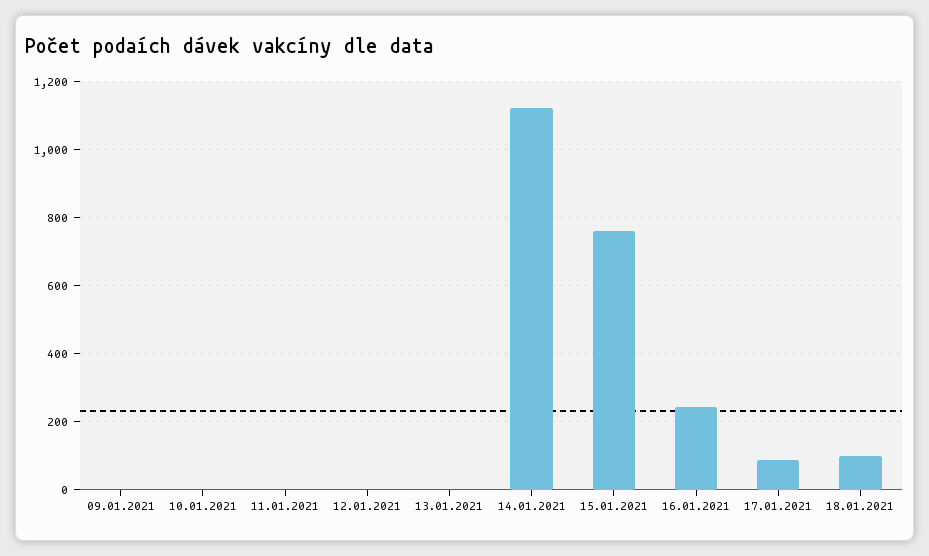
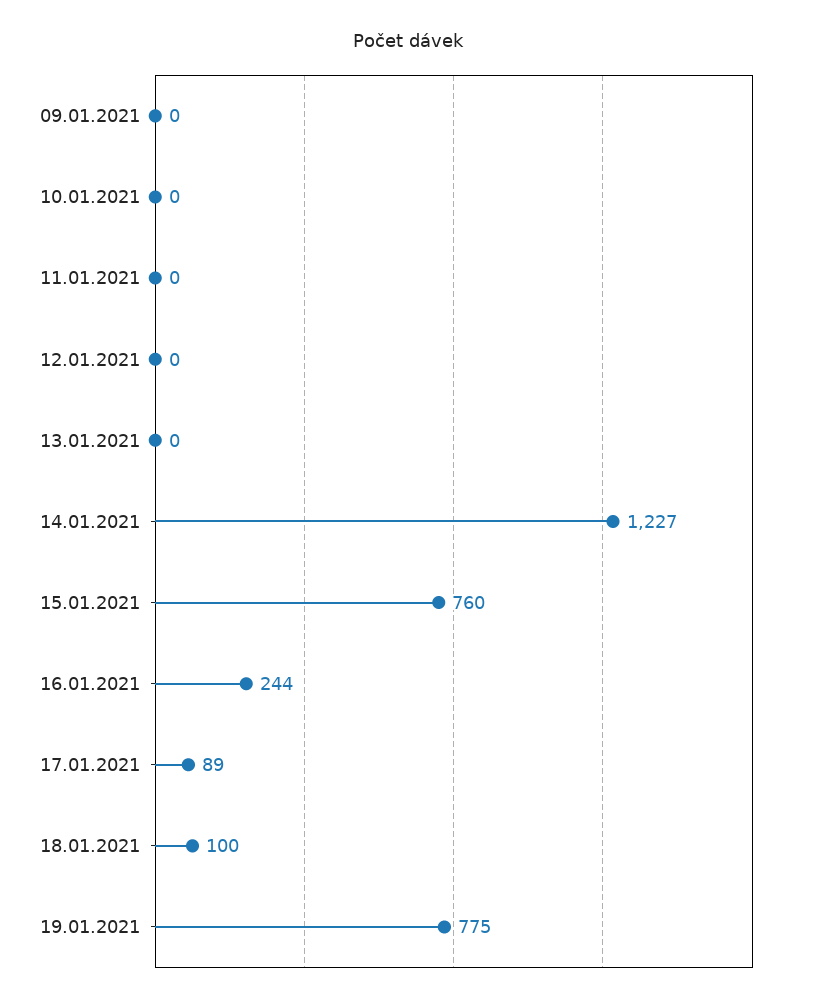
14.01.2021: 1120 -> 1227
19.01.2021: none -> 775

